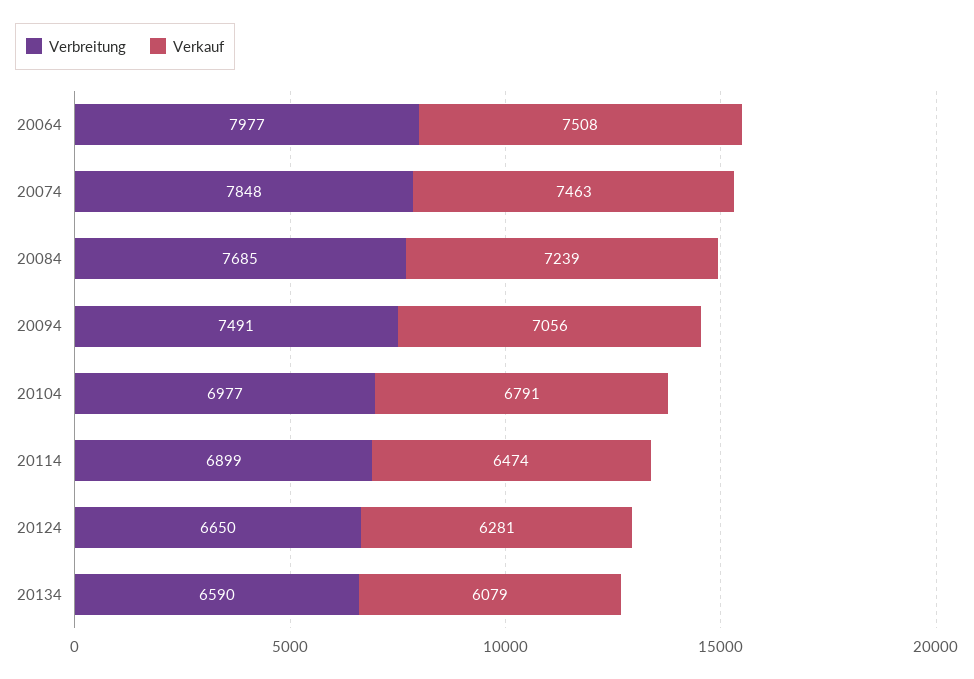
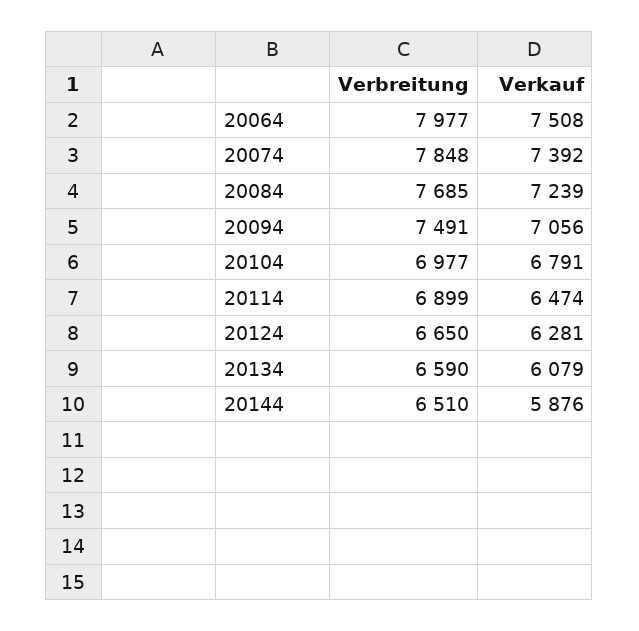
Verkauf, 20074: 7463 -> 7392
Verbreitung, 20144: none -> 6510
Verkauf, 20144: none -> 5876

